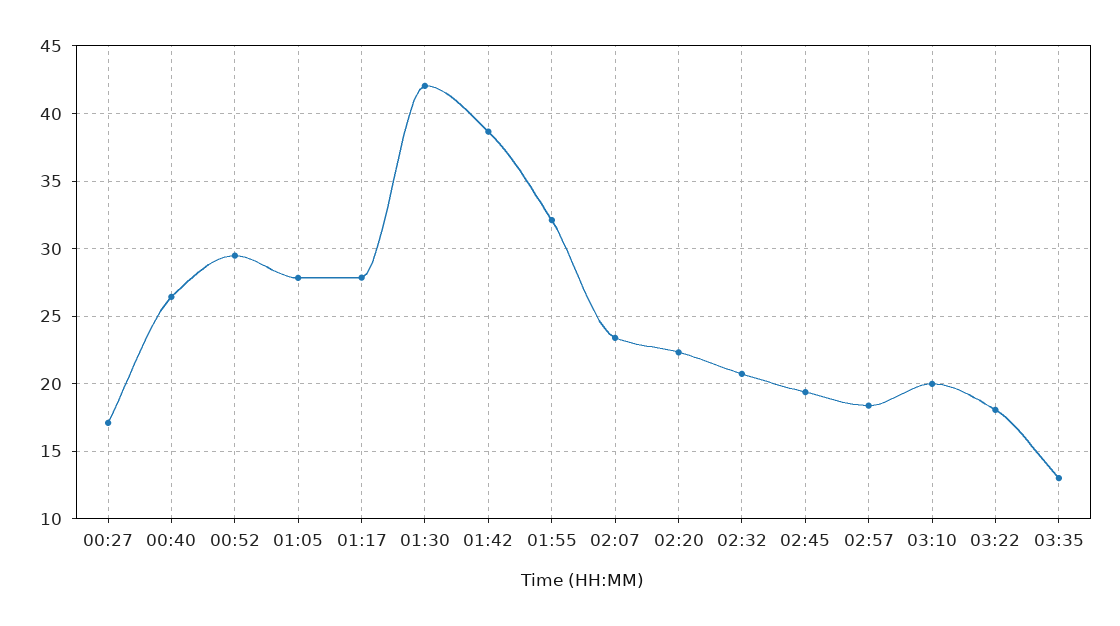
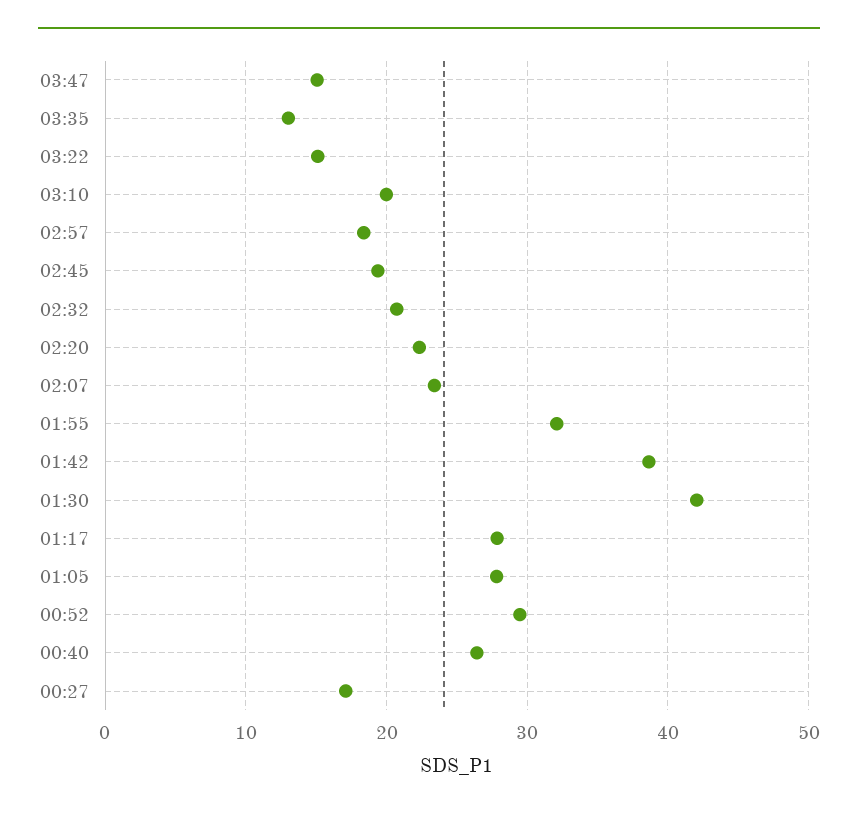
03:22: 18 -> 15
03:47: none -> 15

